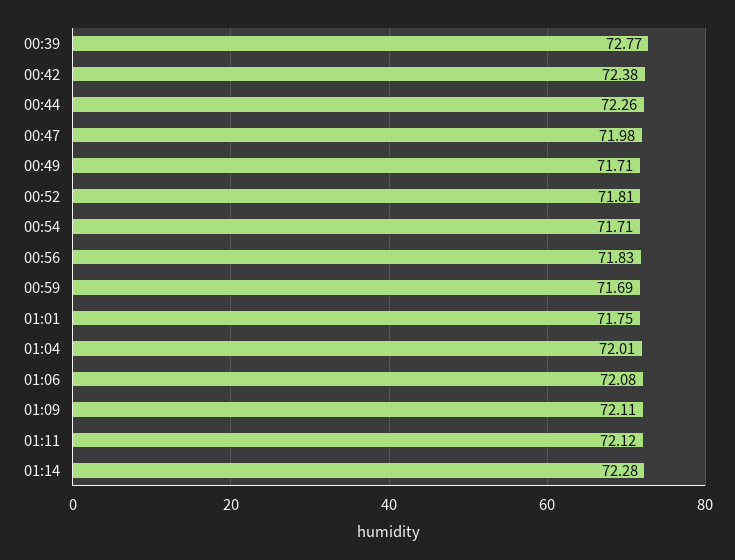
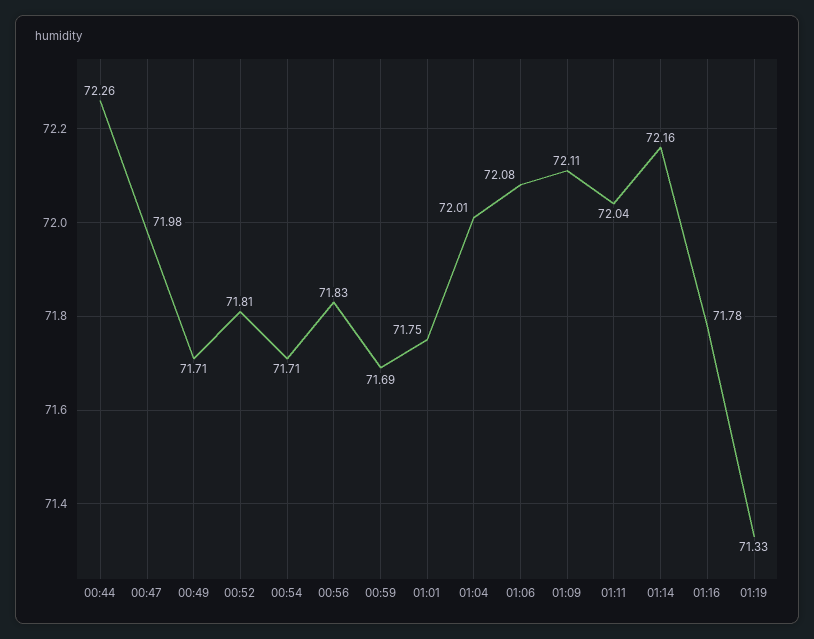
00:39: 72.77 -> none
00:42: 72.38 -> none
01:11: 72.12 -> 72.04
01:14: 72.28 -> 72.16
01:16: none -> 71.78
01:19: none -> 71.33

